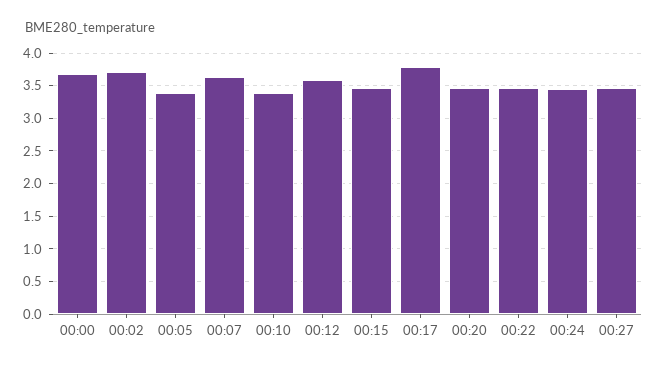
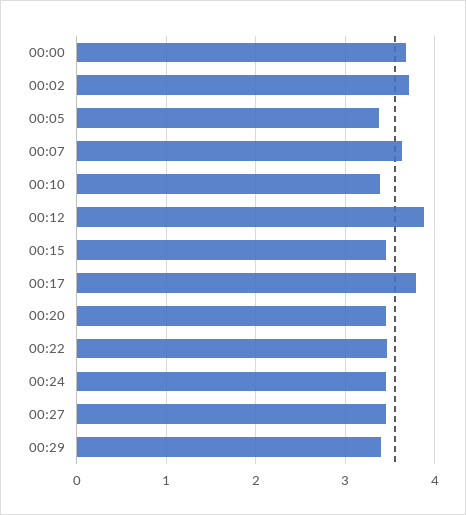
00:12: 3.6 -> 3.9
00:29: none -> 3.4

